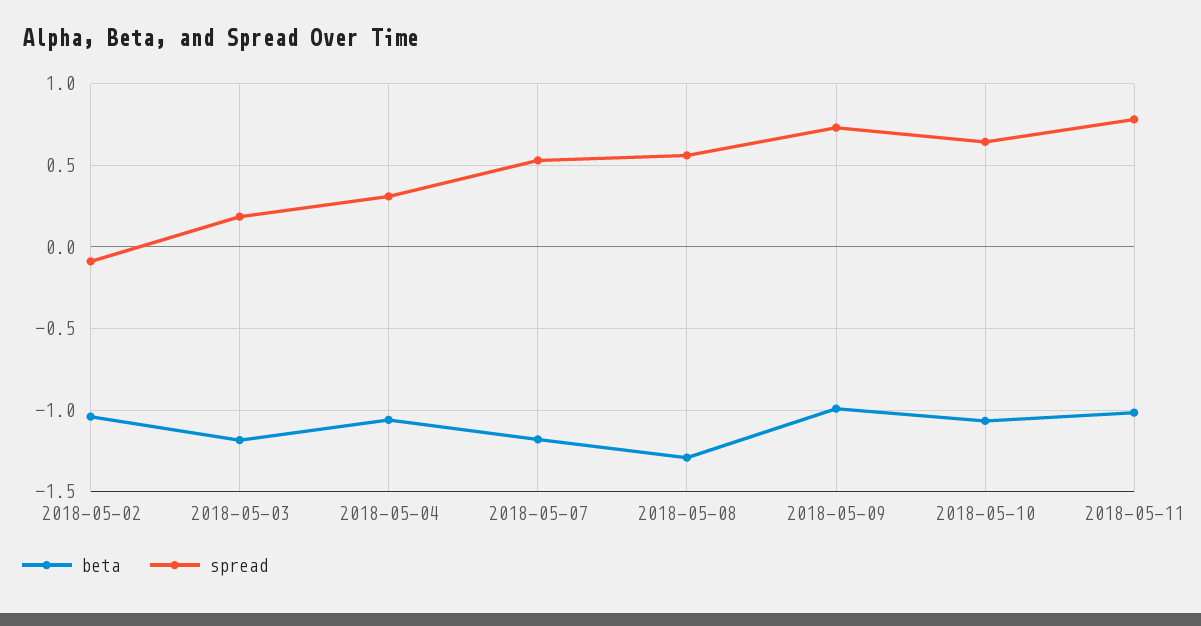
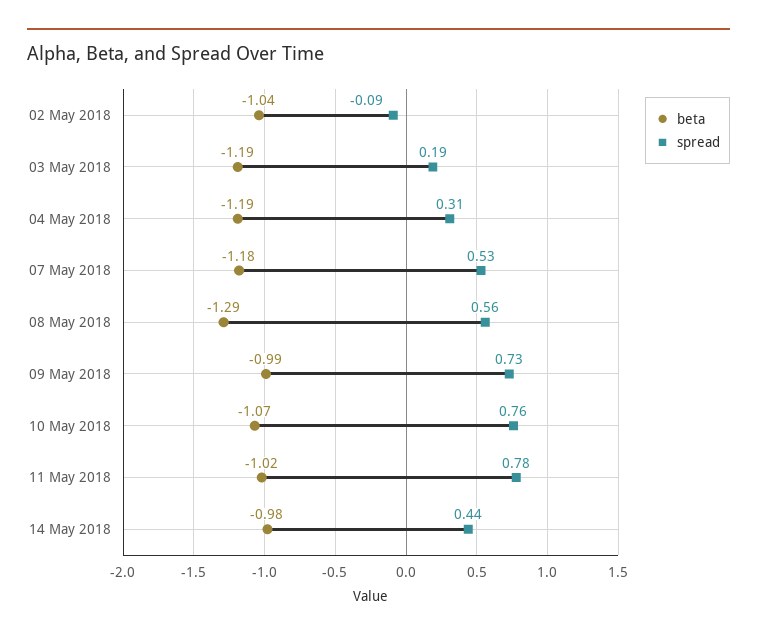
beta, 2018-05-04: -1.05 -> -1.19
spread, 2018-05-10: 0.65 -> 0.76
beta, 14 May 2018: none -> -0.98
spread, 14 May 2018: none -> 0.44

